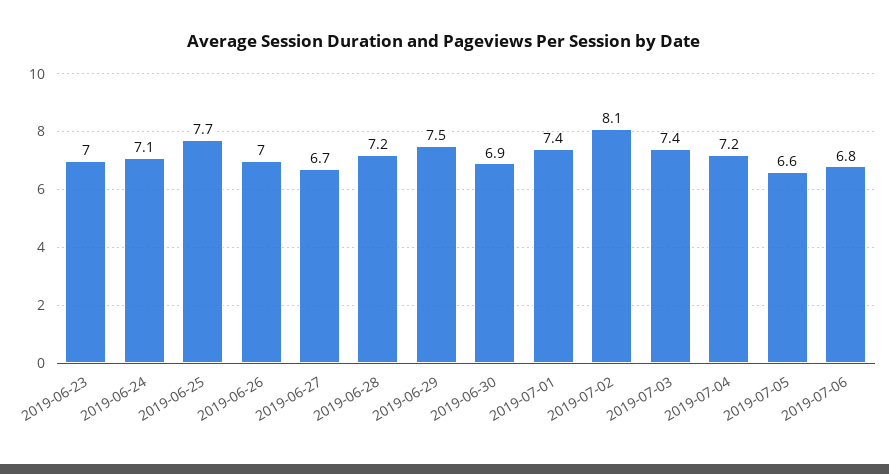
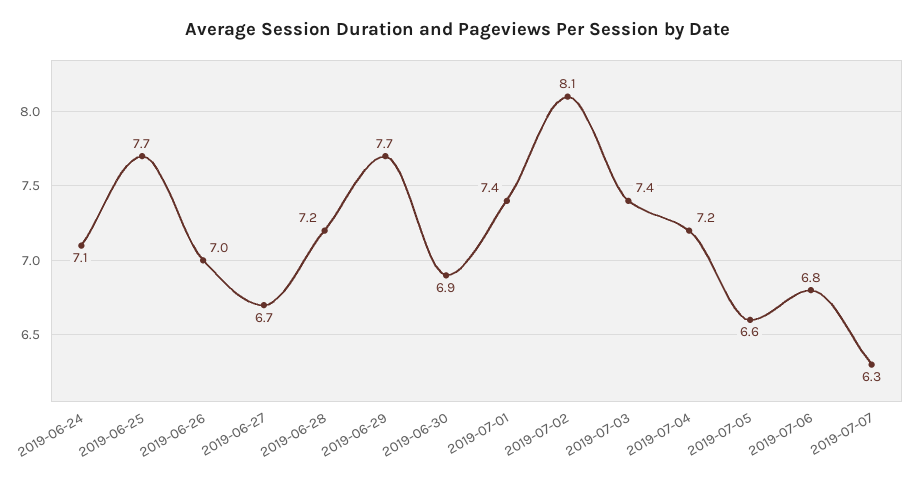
2019-06-23: 7 -> none
2019-06-29: 7.5 -> 7.7
2019-07-07: none -> 6.3

